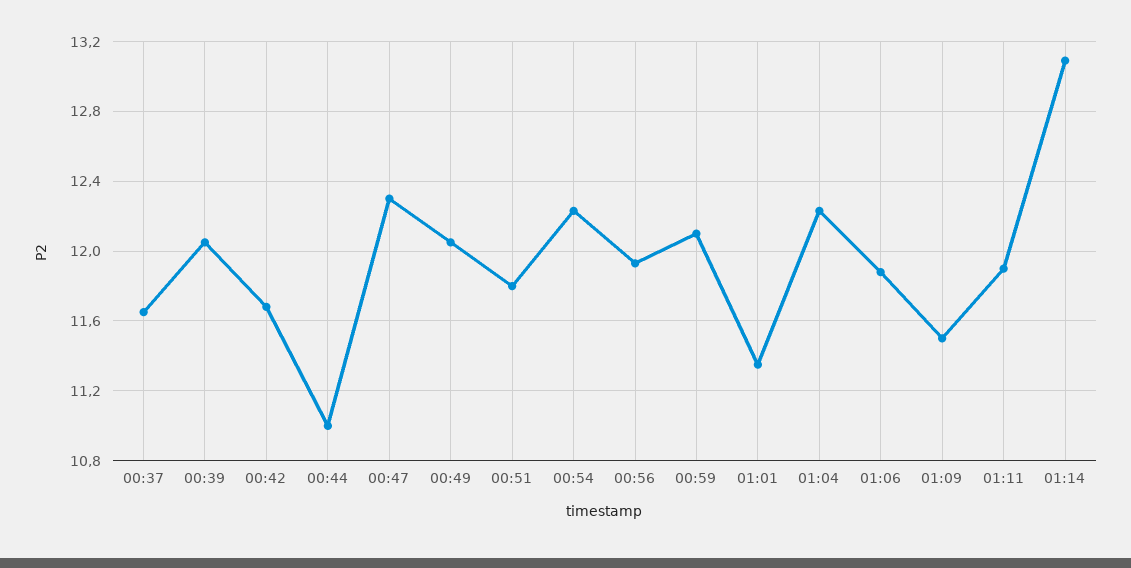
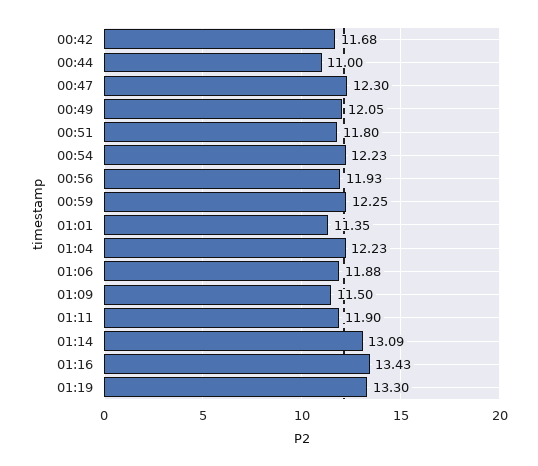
00:37: 11.65 -> none
00:39: 12.05 -> none
00:59: 12.1 -> 12.25
01:16: none -> 13.43
01:19: none -> 13.3

